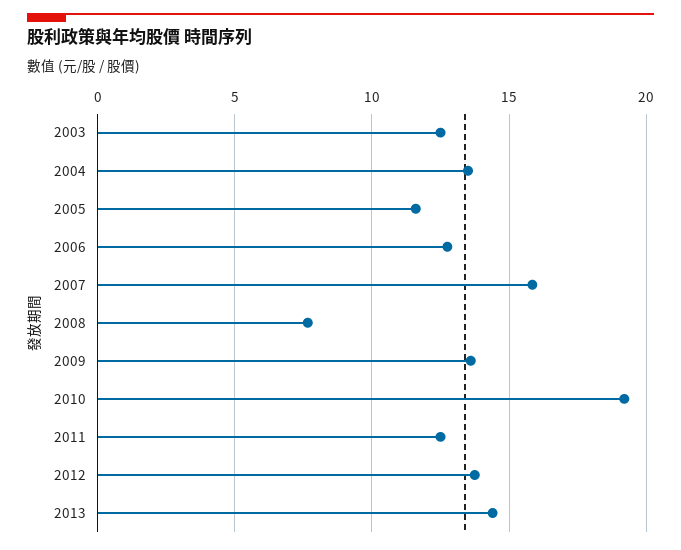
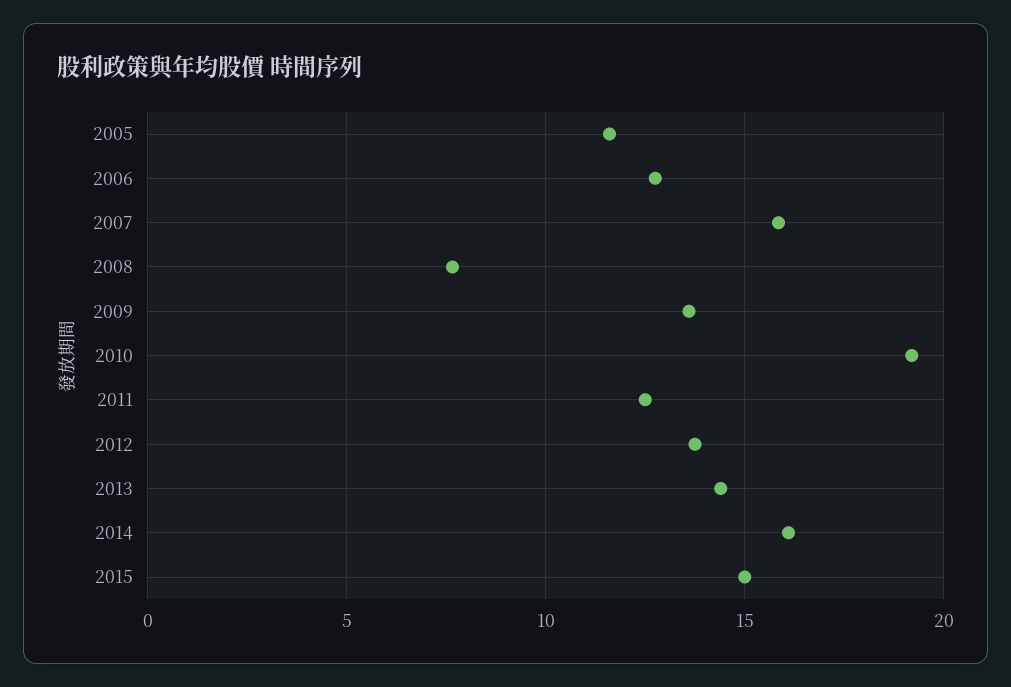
2003: 12.5 -> none
2004: 13.5 -> none
2014: none -> 16
2015: none -> 15

